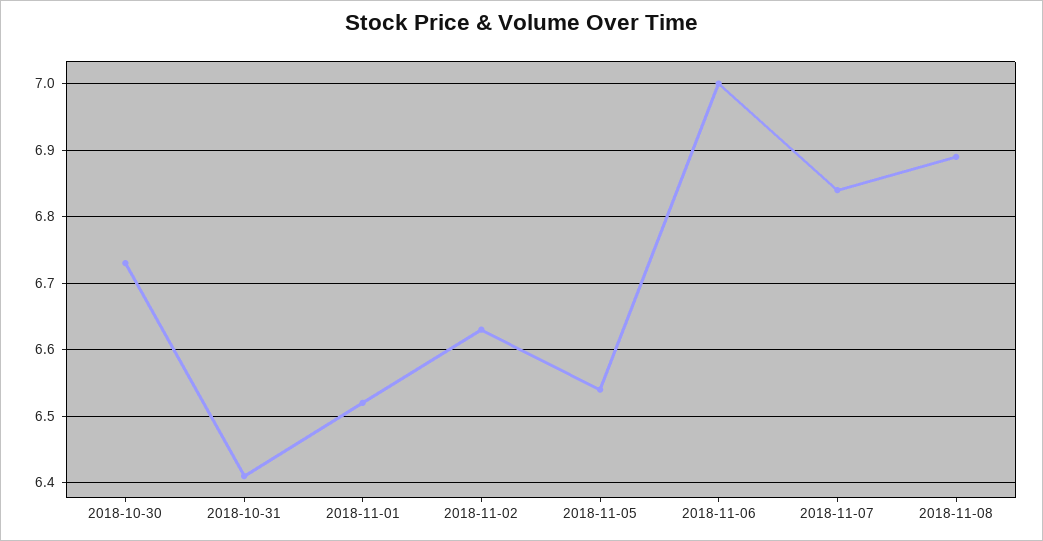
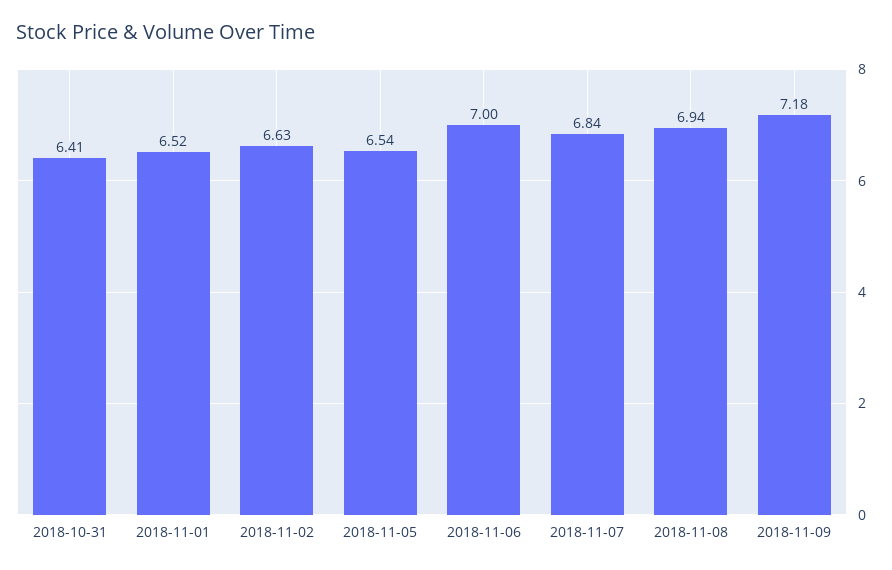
2018-10-30: 6.73 -> none
2018-11-08: 6.89 -> 6.94
2018-11-09: none -> 7.18

